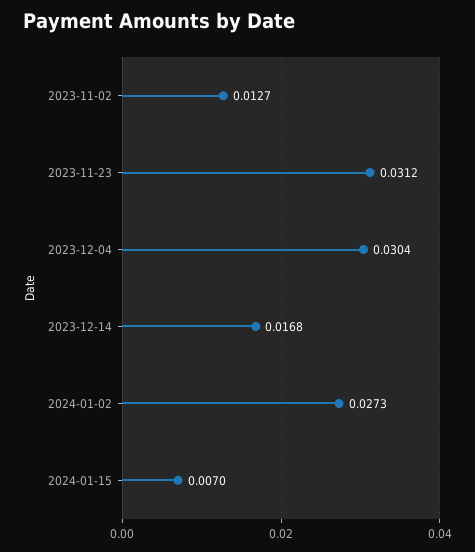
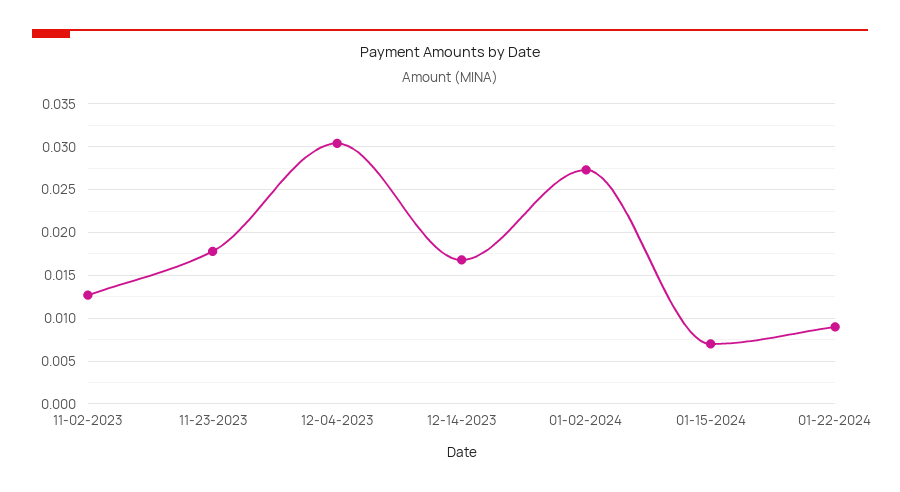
2023-11-23: 0.0312 -> 0.018
01-22-2024: none -> 0.009

